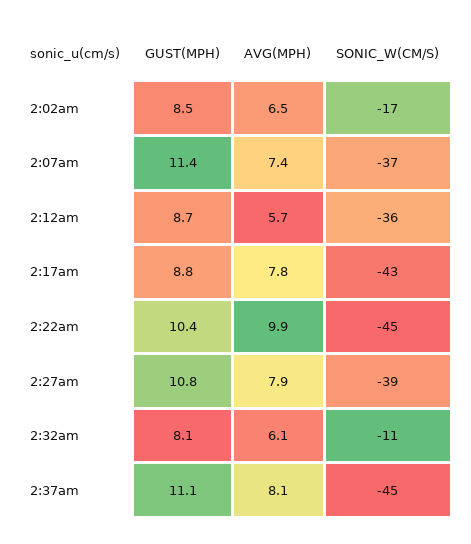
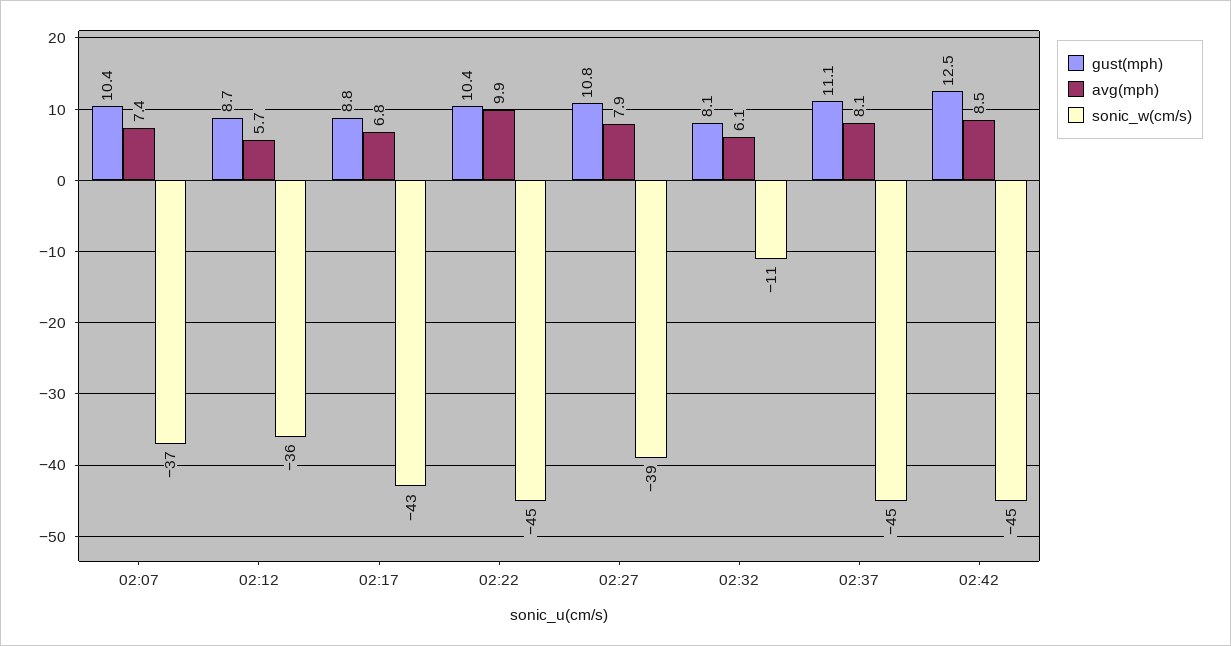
GUST(MPH), 2:02am: 8.5 -> none
AVG(MPH), 2:02am: 6.5 -> none
SONIC_W(CM/S), 2:02am: -17 -> none
GUST(MPH), 2:07am: 11.4 -> 10.4
AVG(MPH), 2:17am: 7.8 -> 6.8
GUST(MPH), 02:42: none -> 12.5
AVG(MPH), 02:42: none -> 8.5
SONIC_W(CM/S), 02:42: none -> -45

